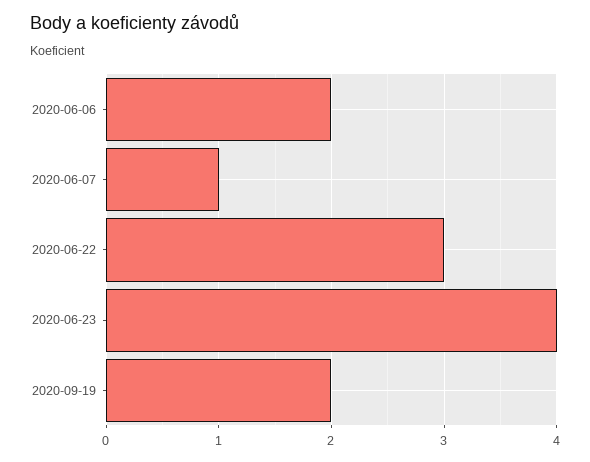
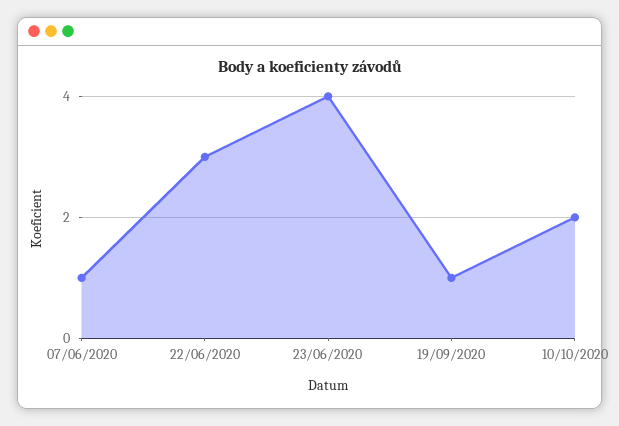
2020-06-06: 2 -> none
2020-09-19: 2 -> 1
10/10/2020: none -> 2

